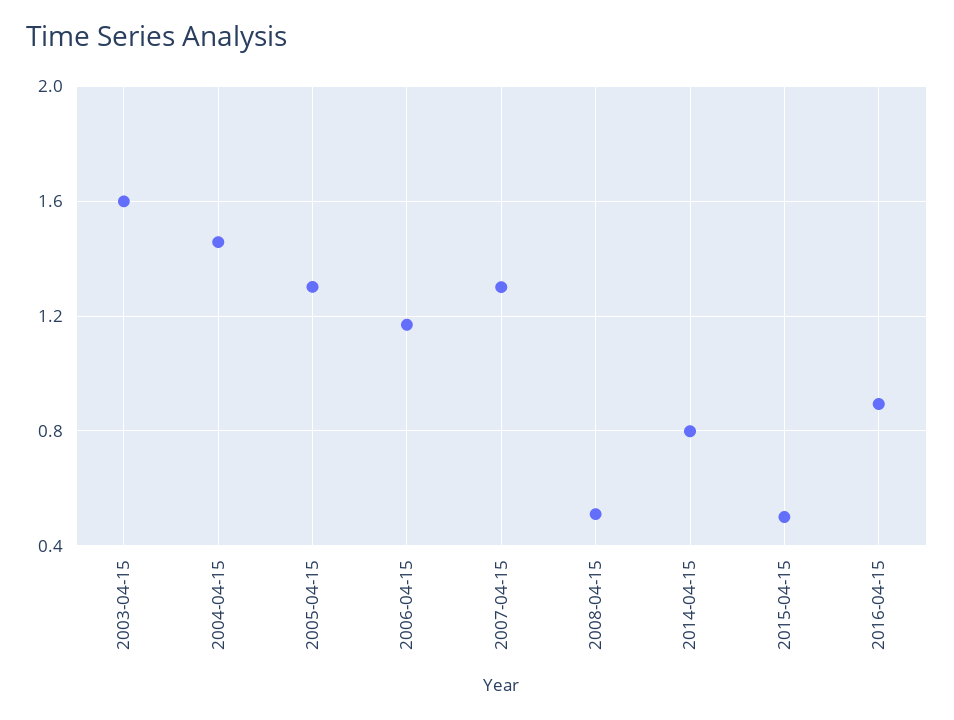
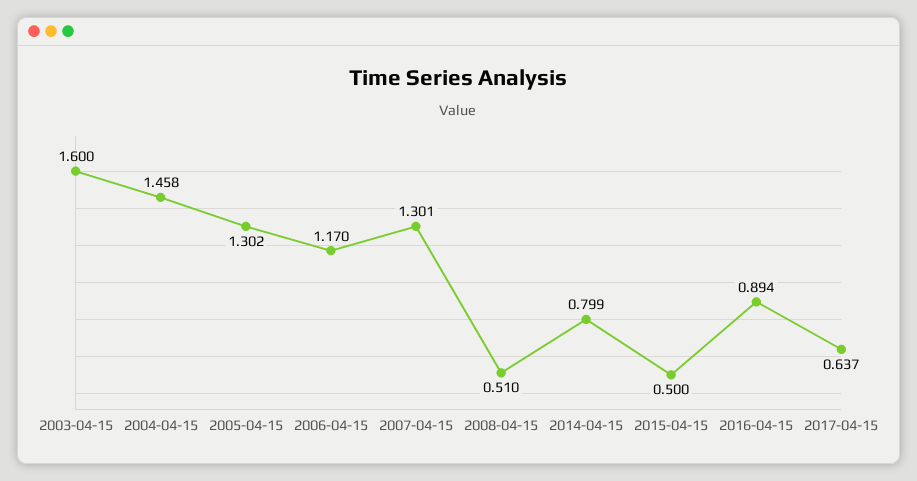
2017-04-15: none -> 0.637

